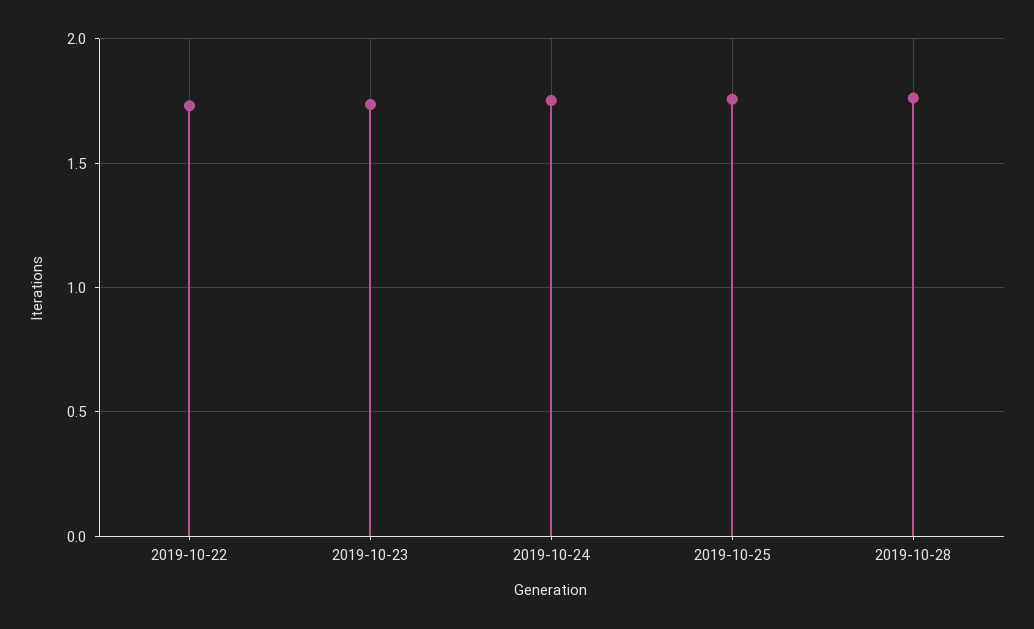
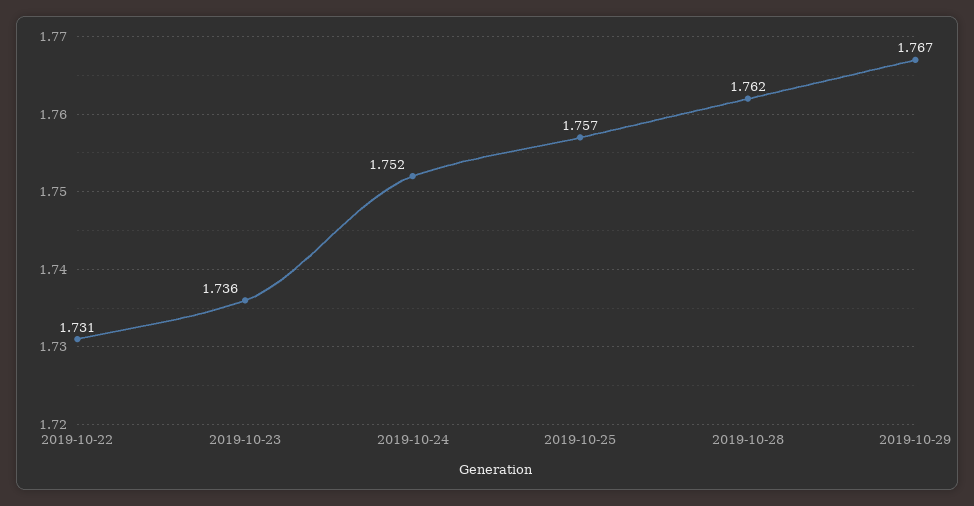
2019-10-29: none -> 1.767

